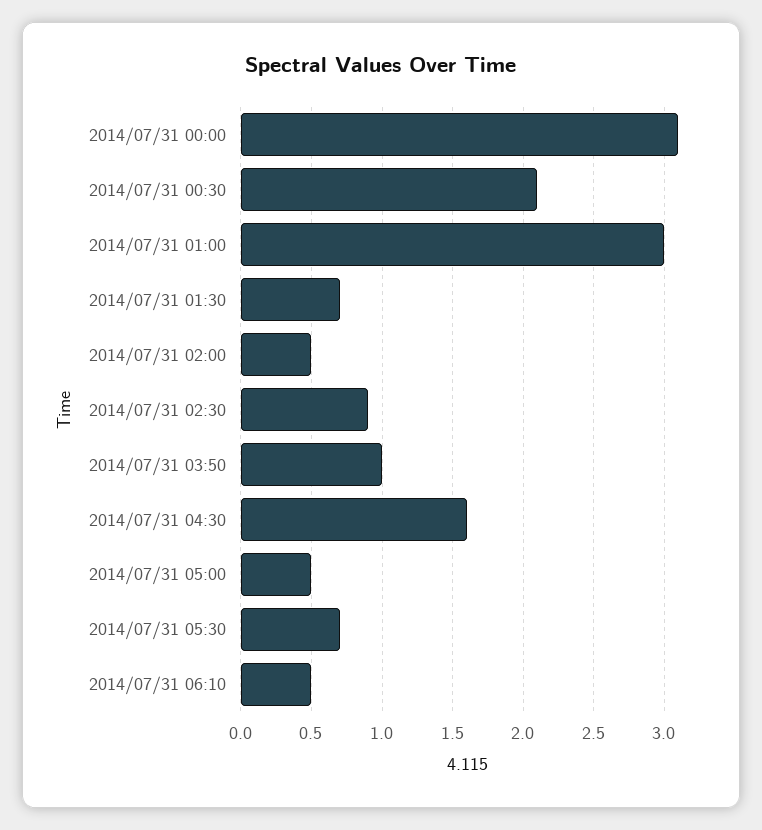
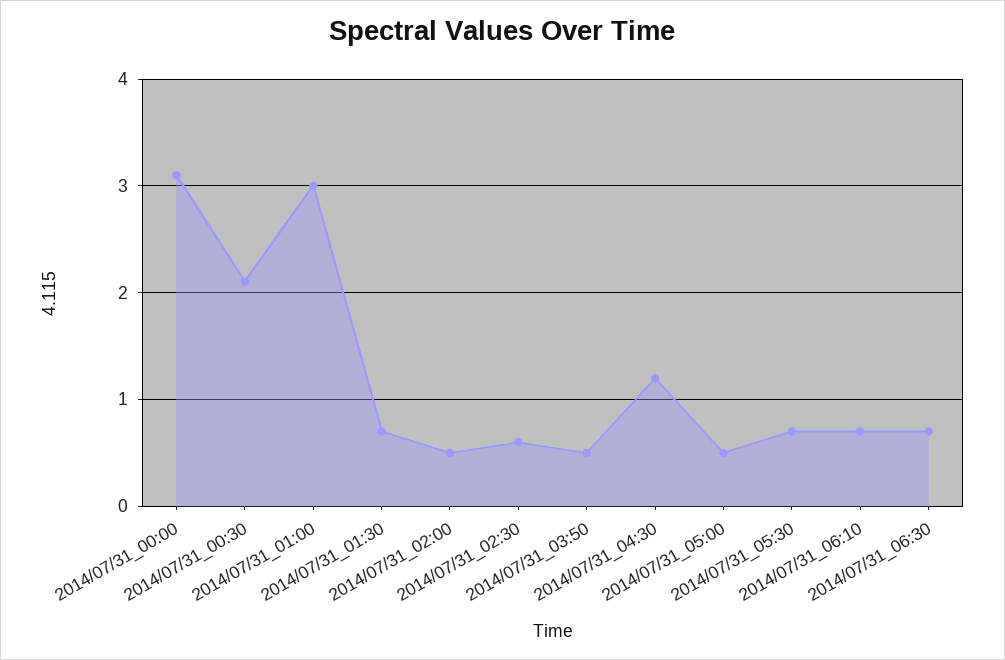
2014/07/31 02:30: 0.9 -> 0.6
2014/07/31 03:50: 1 -> 0.5
2014/07/31 04:30: 1.6 -> 1.2
2014/07/31 06:10: 0.5 -> 0.7
2014/07/31_06:30: none -> 0.7

